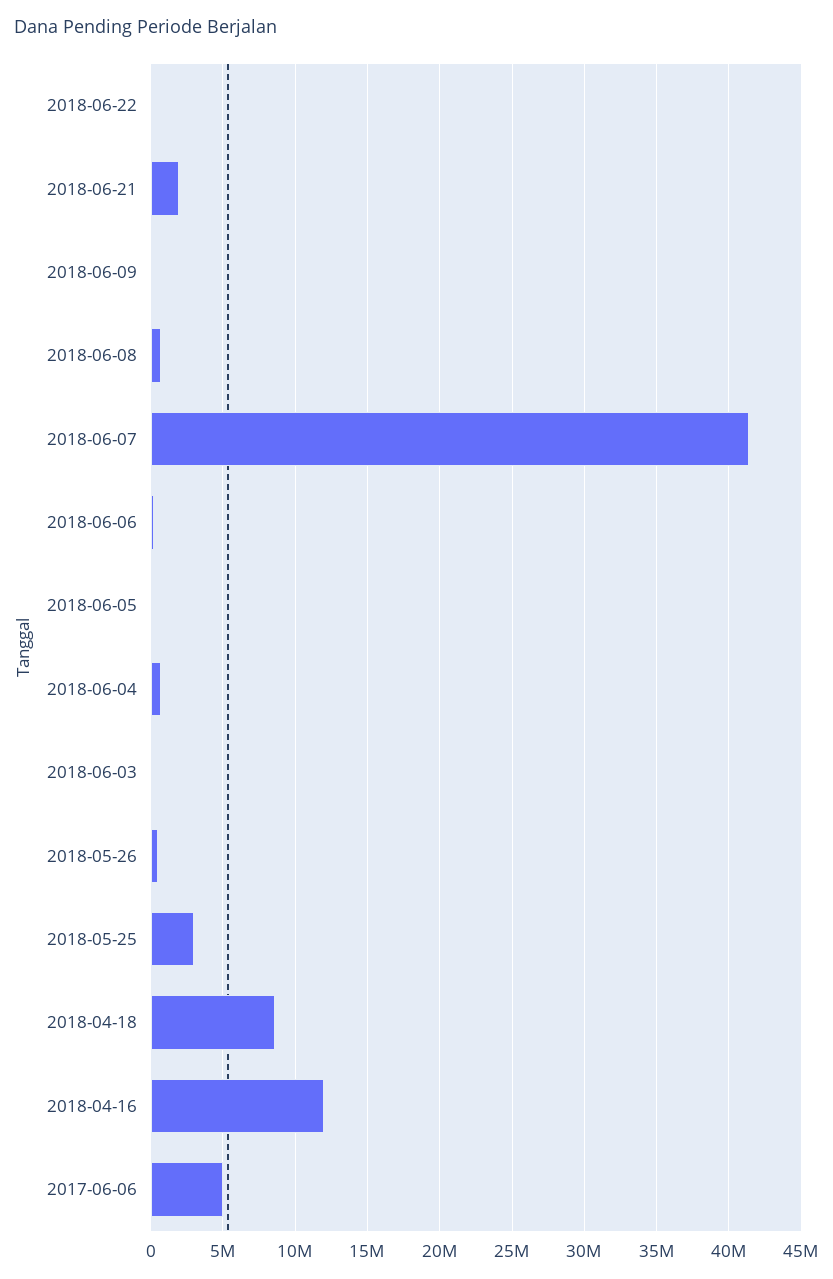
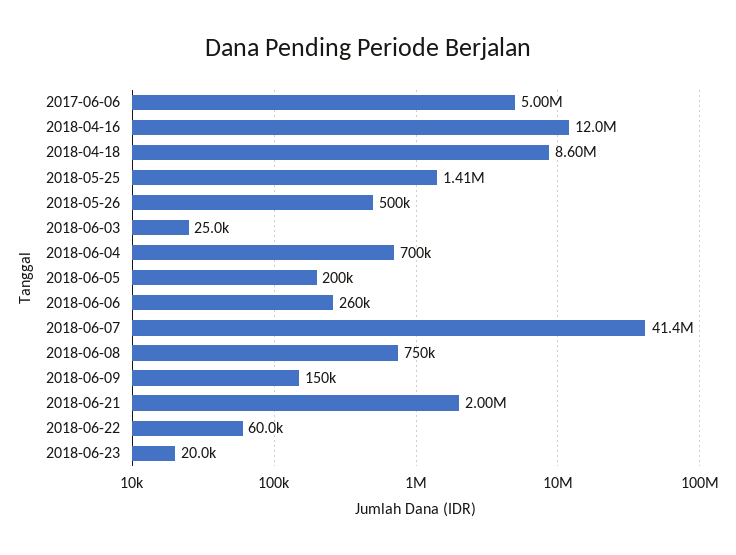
2018-05-25: 3000000 -> 1410000
2018-06-23: none -> 20000

